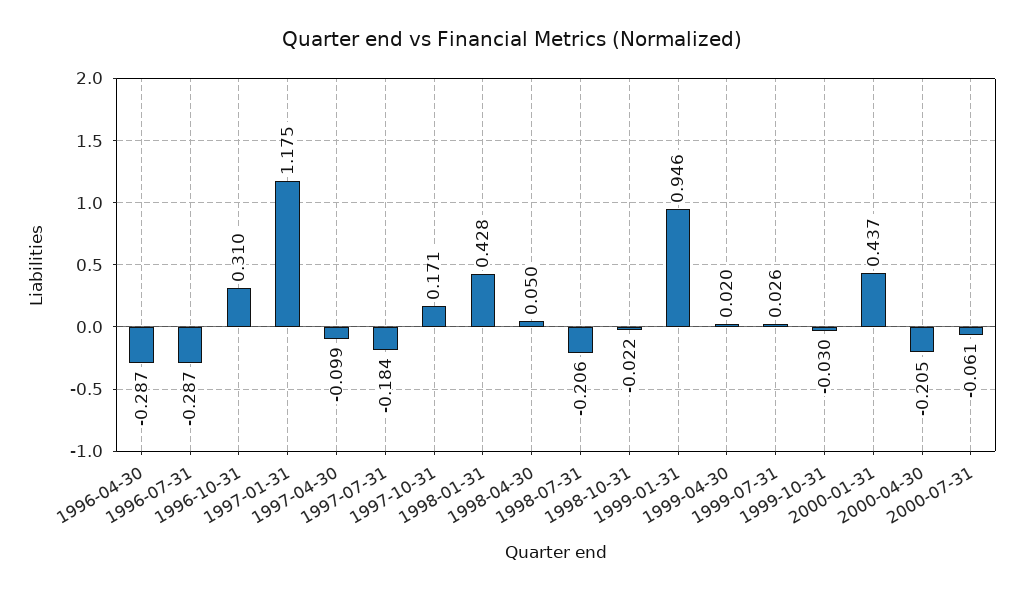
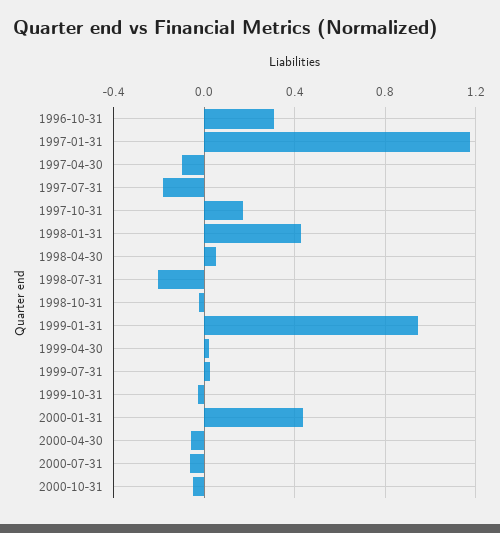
1996-04-30: -0.287 -> none
1996-07-31: -0.287 -> none
2000-04-30: -0.205 -> -0.05
2000-10-31: none -> -0.05

